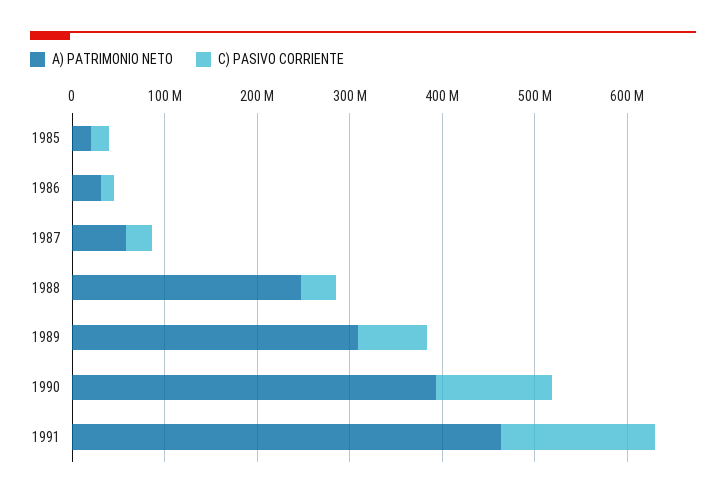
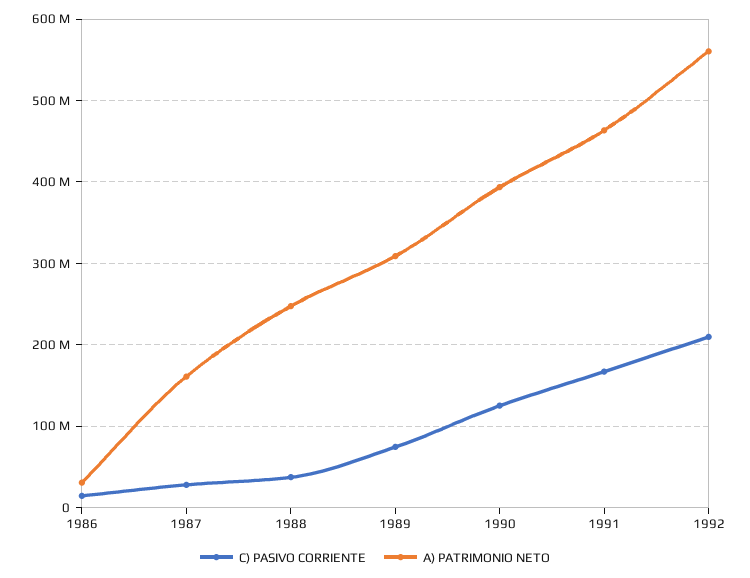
A) PATRIMONIO NETO, 1985: 20000000 -> none
C) PASIVO CORRIENTE, 1985: 20000000 -> none
A) PATRIMONIO NETO, 1987: 60000000 -> 160000000
C) PASIVO CORRIENTE, 1992: none -> 210000000
A) PATRIMONIO NETO, 1992: none -> 560000000

